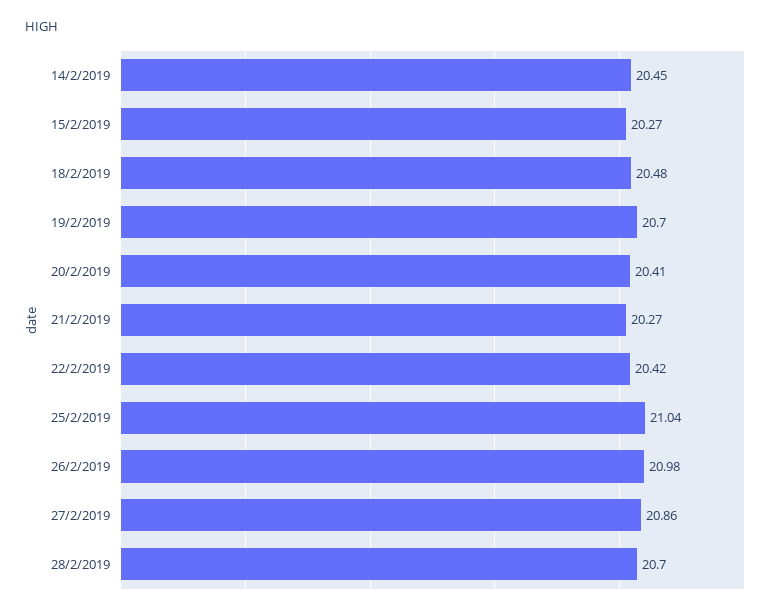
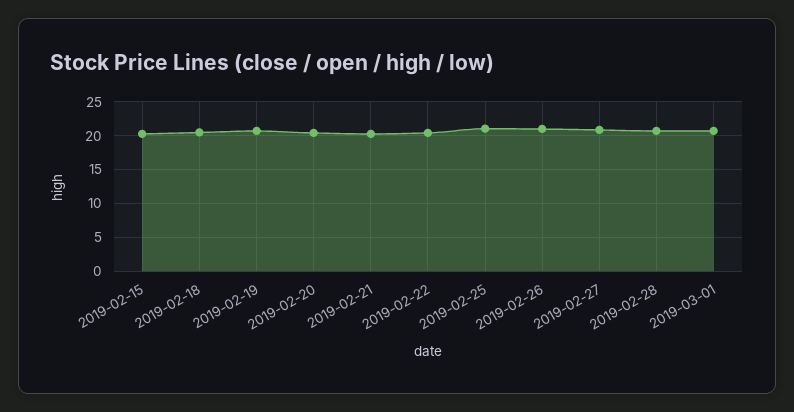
14/2/2019: 20.45 -> none
2019-03-01: none -> 21

